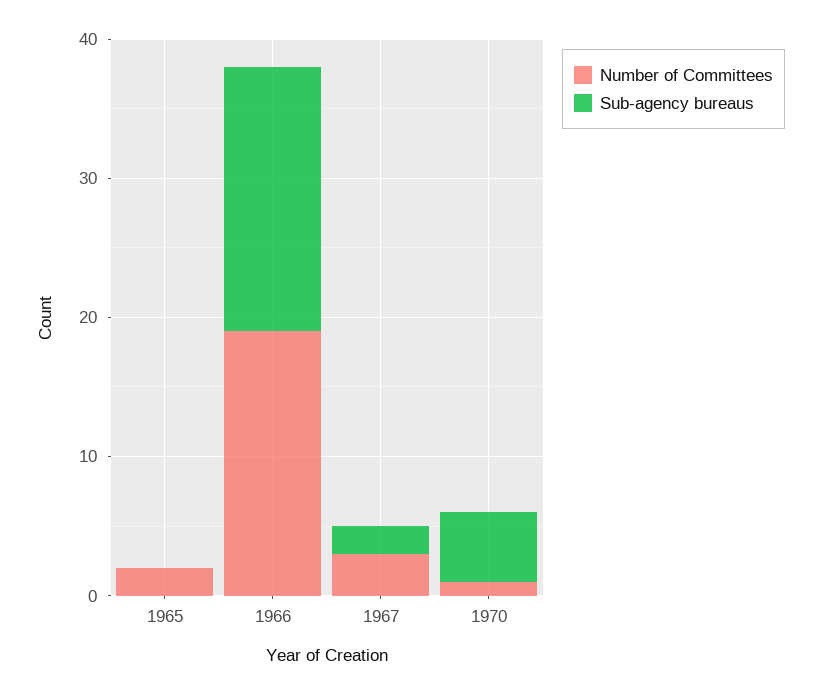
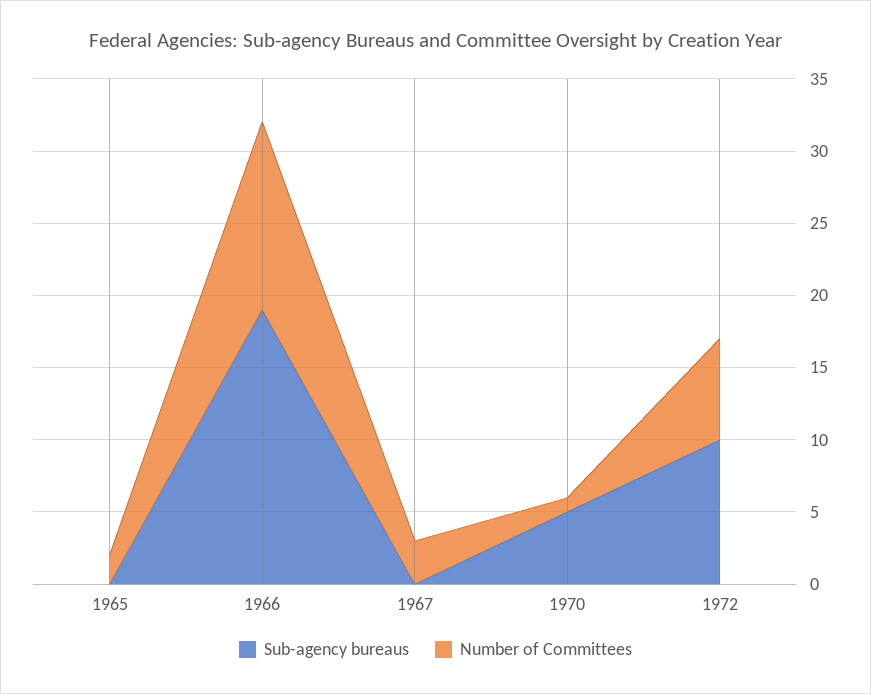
Number of Committees, 1966: 19 -> 13
Sub-agency bureaus, 1967: 2 -> 0
Sub-agency bureaus, 1972: none -> 10
Number of Committees, 1972: none -> 7

